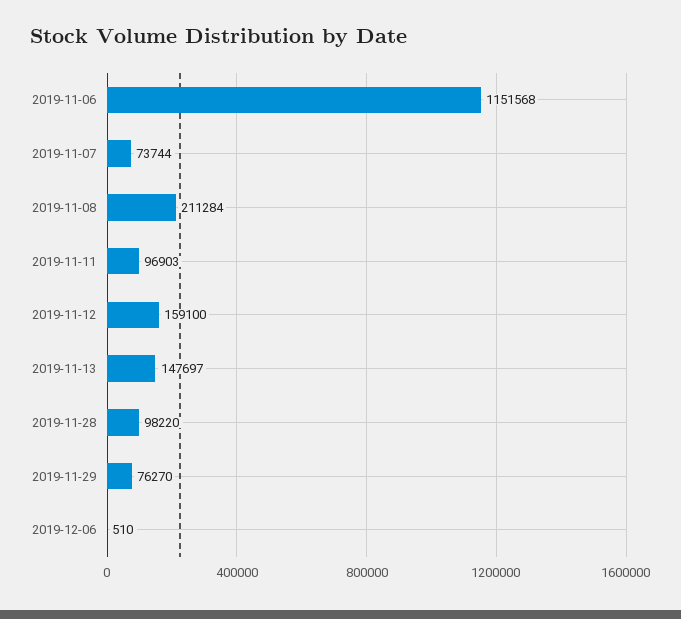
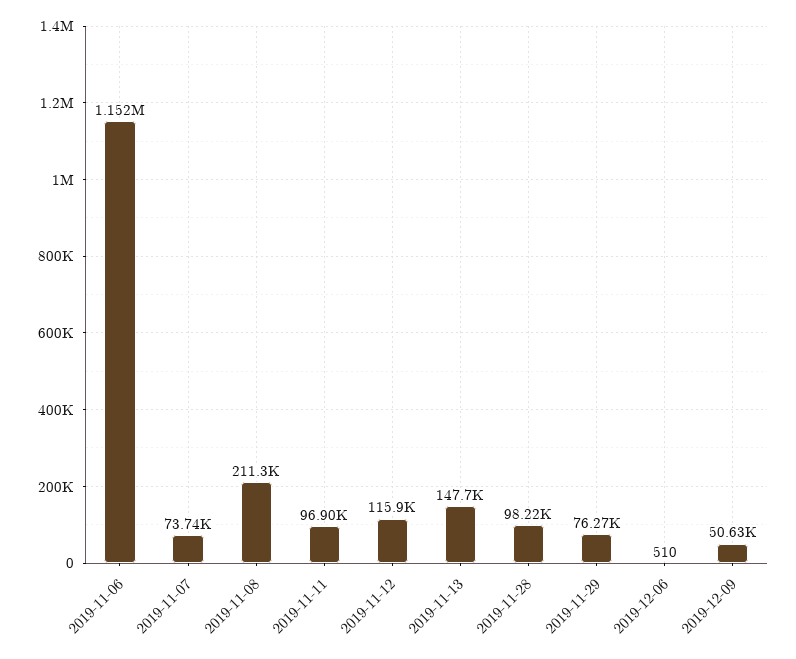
2019-11-12: 159100 -> 115900
2019-12-09: none -> 50630

